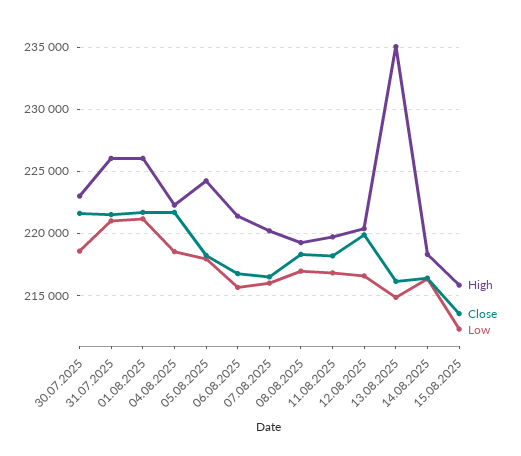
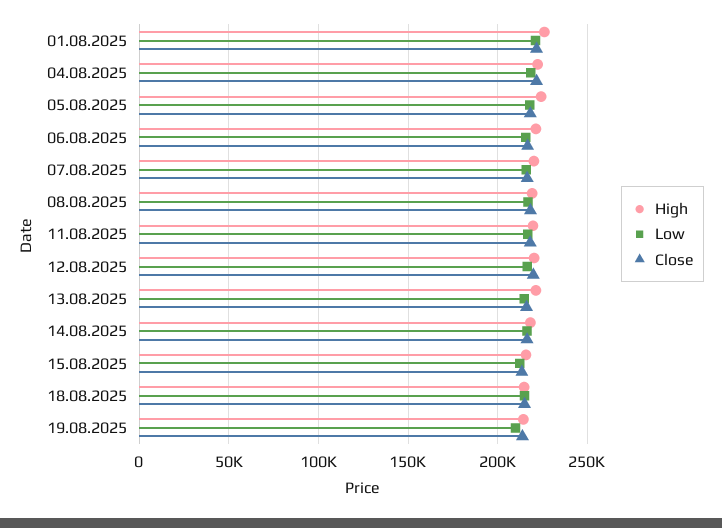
High, 30.07.2025: 223000 -> none
Close, 30.07.2025: 221500 -> none
Low, 30.07.2025: 218500 -> none
High, 31.07.2025: 226000 -> none
Close, 31.07.2025: 221500 -> none
Low, 31.07.2025: 221000 -> none
High, 13.08.2025: 235000 -> 220000
High, 18.08.2025: none -> 215000
Low, 18.08.2025: none -> 215000
Close, 18.08.2025: none -> 215000
High, 19.08.2025: none -> 215000
Low, 19.08.2025: none -> 210000
Close, 19.08.2025: none -> 215000

